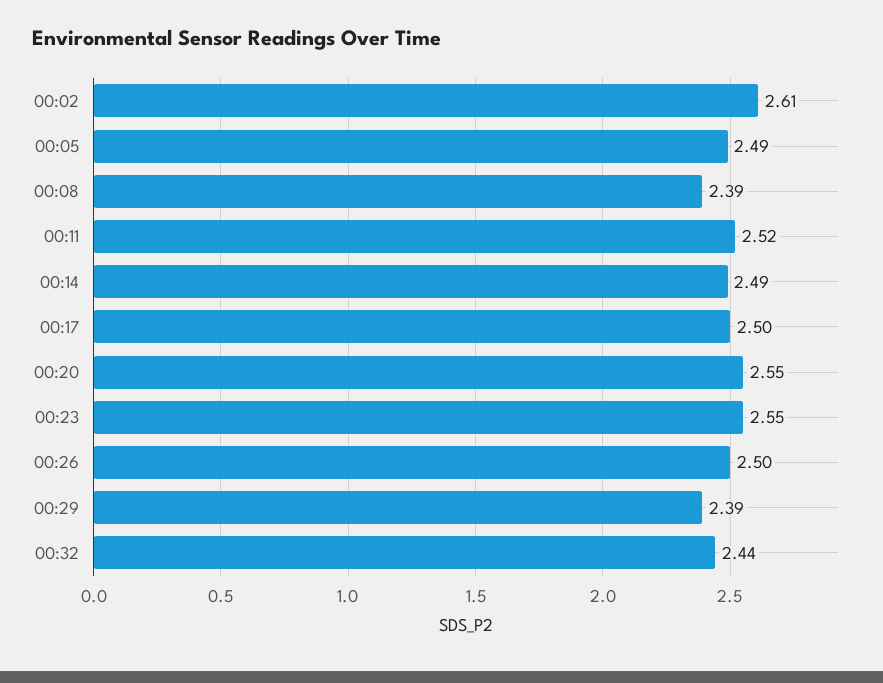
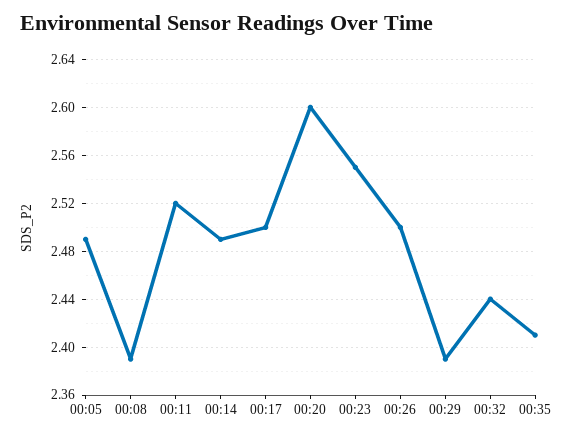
00:02: 2.61 -> none
00:20: 2.55 -> 2.6
00:35: none -> 2.41

